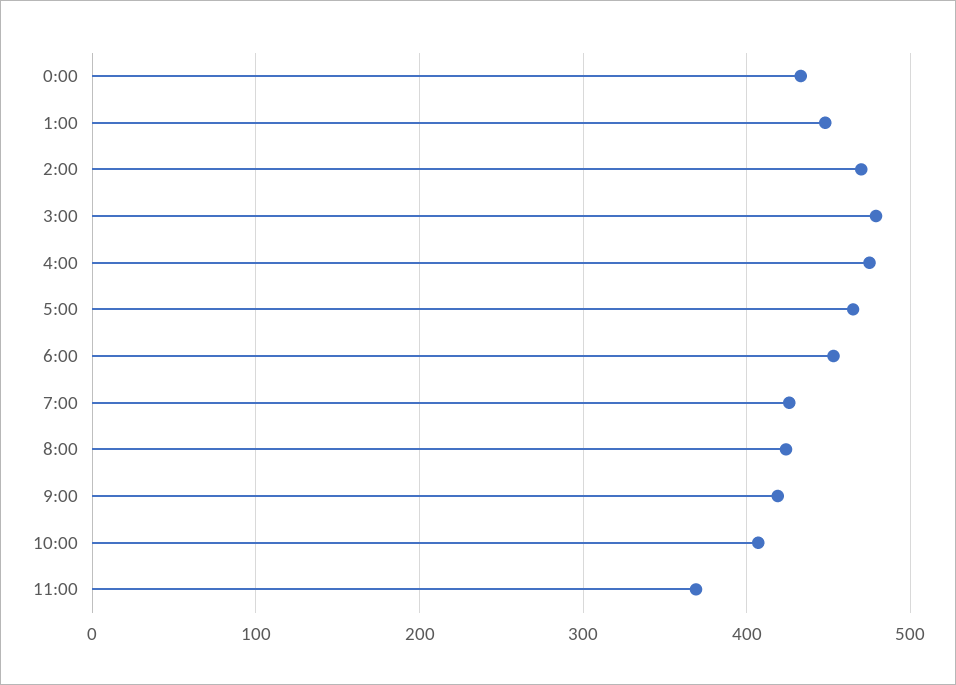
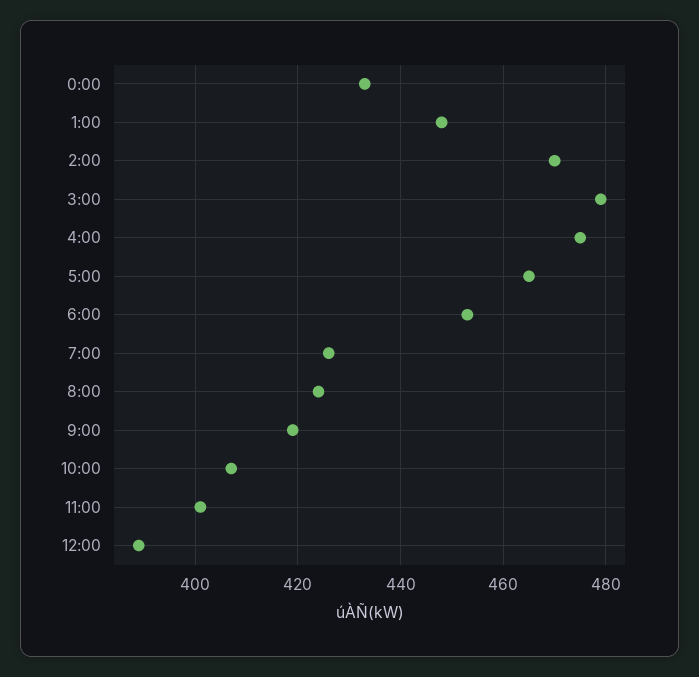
11:00: 370 -> 400
12:00: none -> 390

